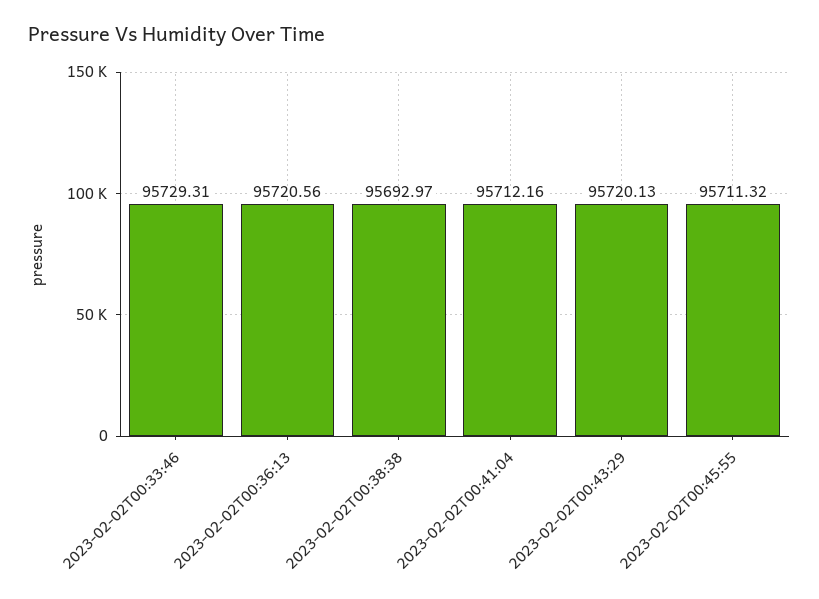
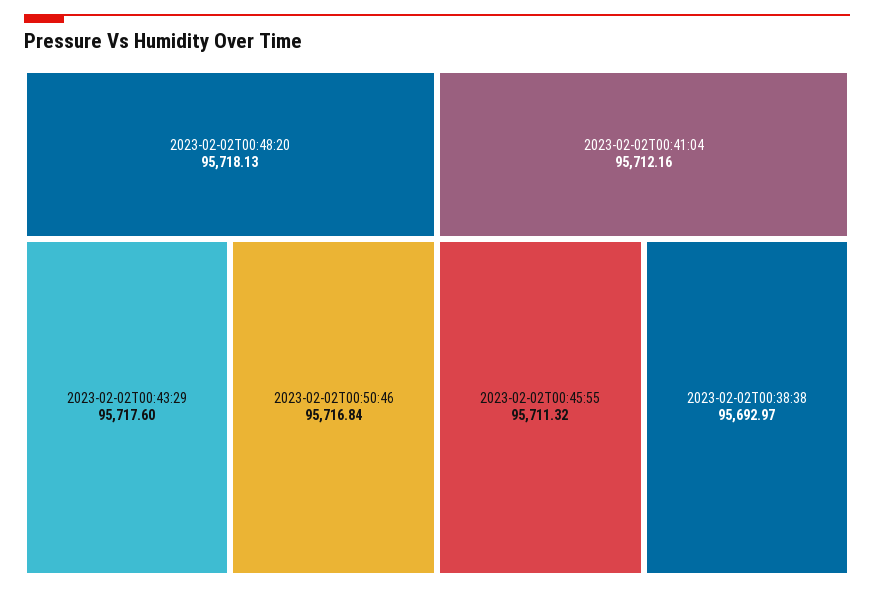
2023-02-02T00:33:46: 95729.31 -> none
2023-02-02T00:36:13: 95720.56 -> none
2023-02-02T00:43:29: 95720.13 -> 95717.6
2023-02-02T00:48:20: none -> 95718.13
2023-02-02T00:50:46: none -> 95716.84

